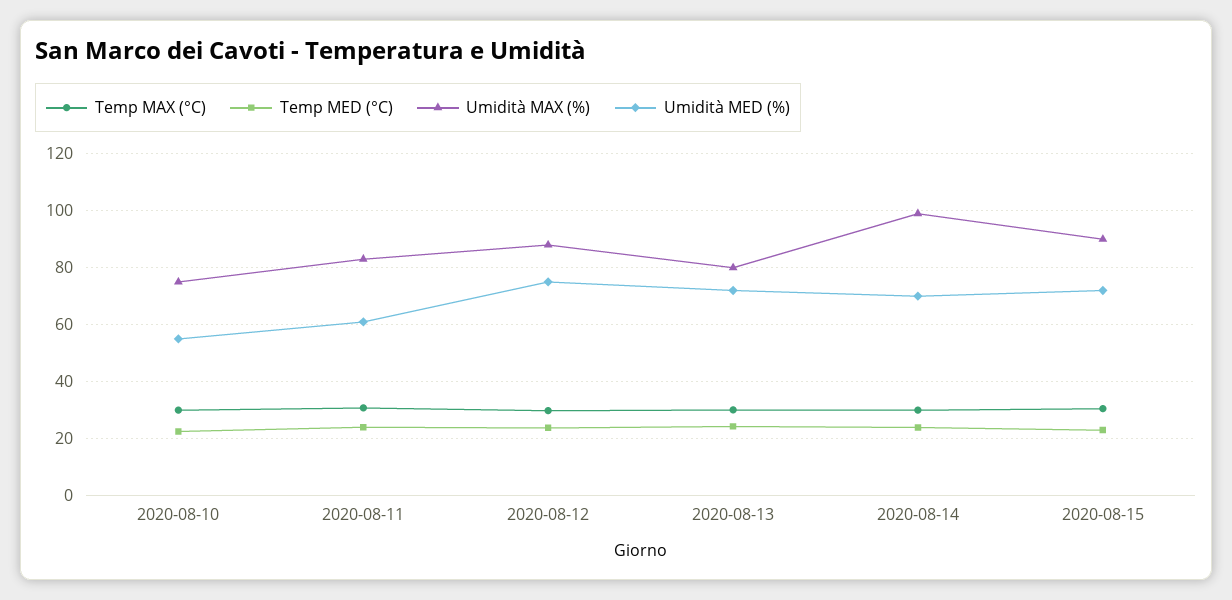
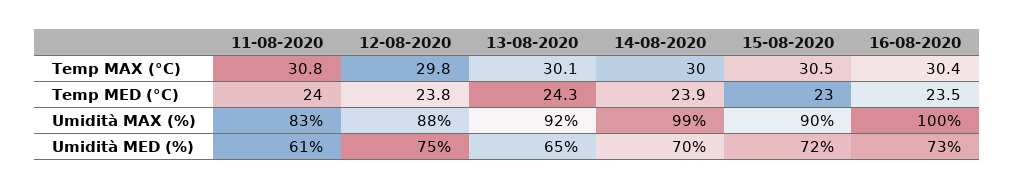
Temp MAX (°C), 2020-08-10: 30 -> none
Temp MED (°C), 2020-08-10: 22.5 -> none
Umidità MAX (%), 2020-08-10: 75 -> none
Umidità MED (%), 2020-08-10: 55 -> none
Umidità MAX (%), 2020-08-13: 80 -> 92
Umidità MED (%), 2020-08-13: 72.5 -> 65
Temp MAX (°C), 16-08-2020: none -> 30.4
Temp MED (°C), 16-08-2020: none -> 23.5
Umidità MAX (%), 16-08-2020: none -> 100
Umidità MED (%), 16-08-2020: none -> 73

